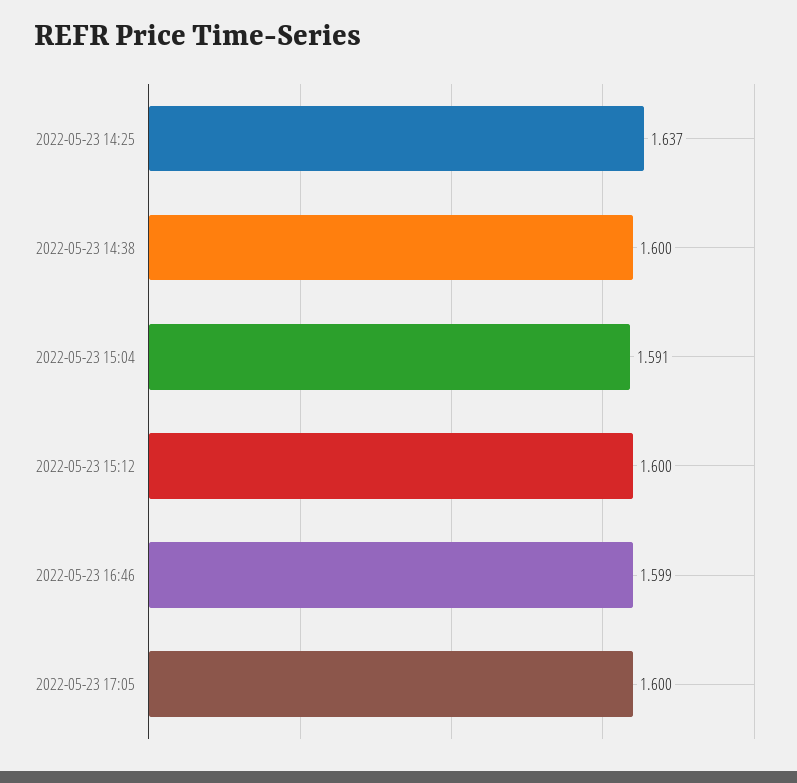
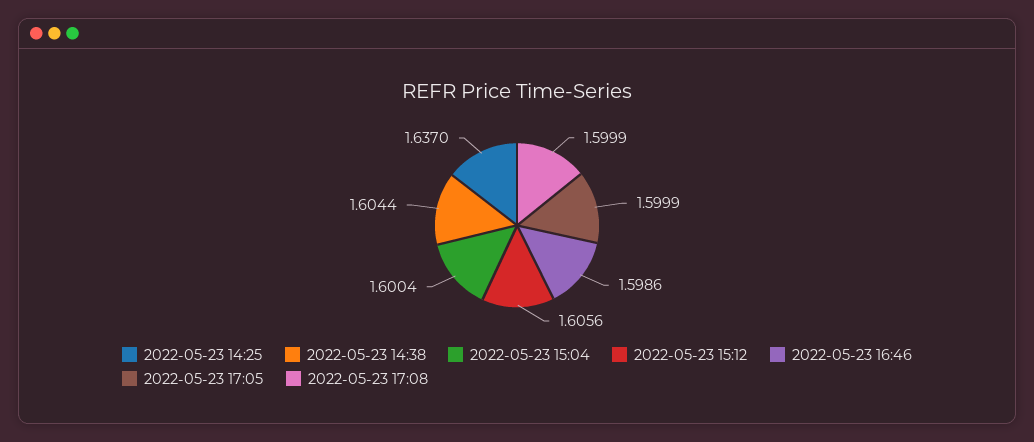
2022-05-23 14:38: 1.6 -> 1.6044
2022-05-23 15:04: 1.591 -> 1.6004
2022-05-23 15:12: 1.6 -> 1.6056
2022-05-23 17:08: none -> 1.5999

